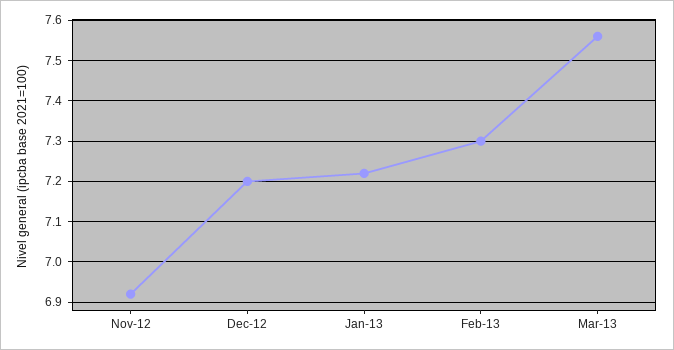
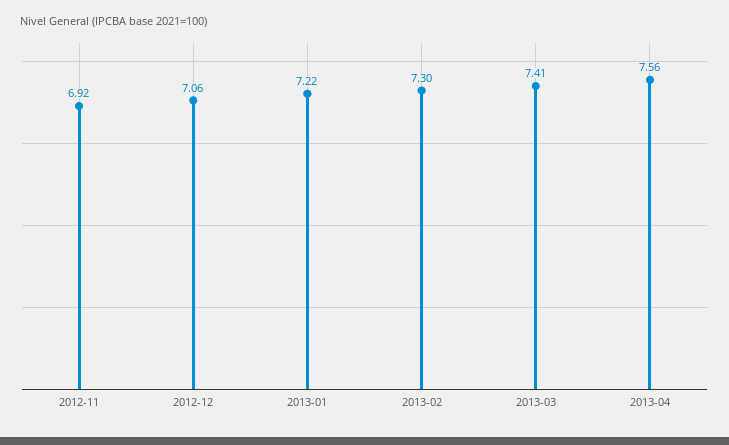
Dec-12: 7.2 -> 7.06
Mar-13: 7.55 -> 7.41
2013-04: none -> 7.56

